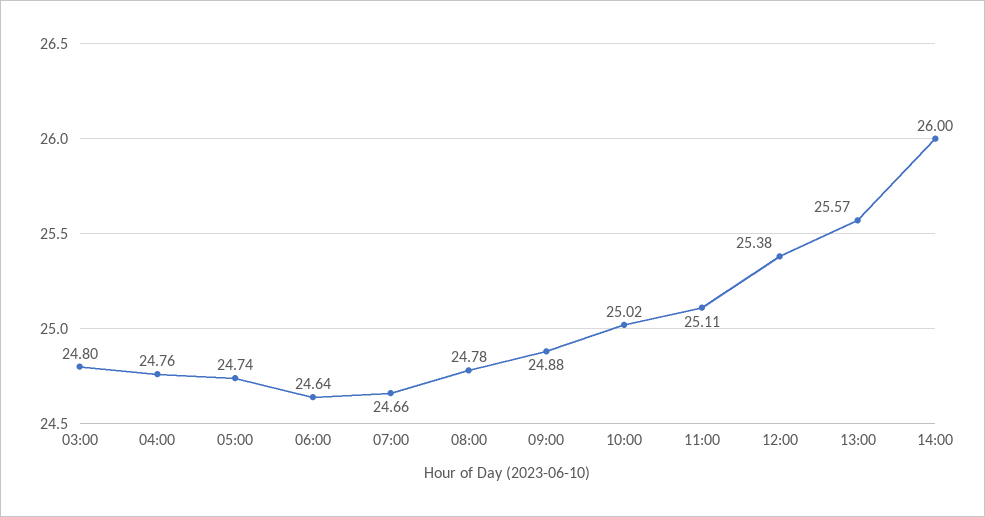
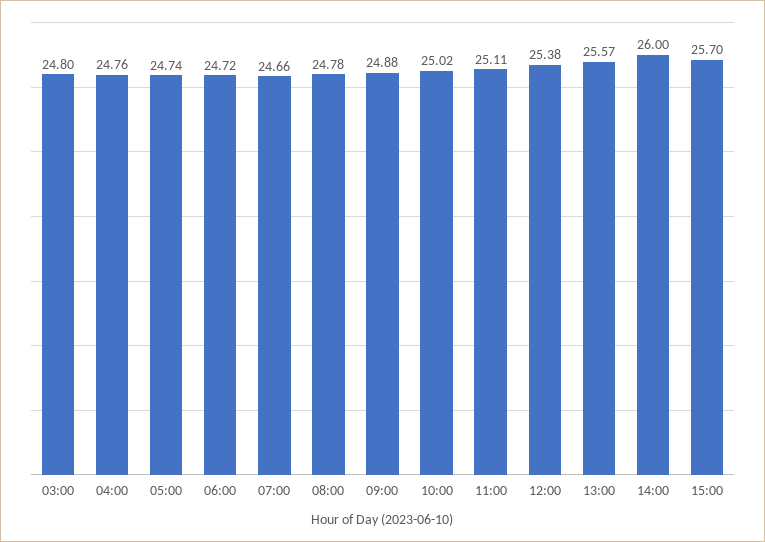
06:00: 24.64 -> 24.72
15:00: none -> 25.7

